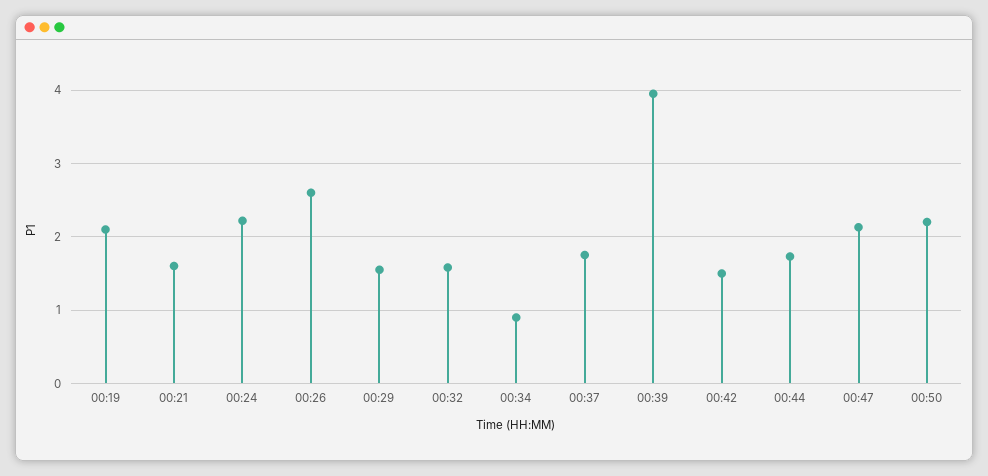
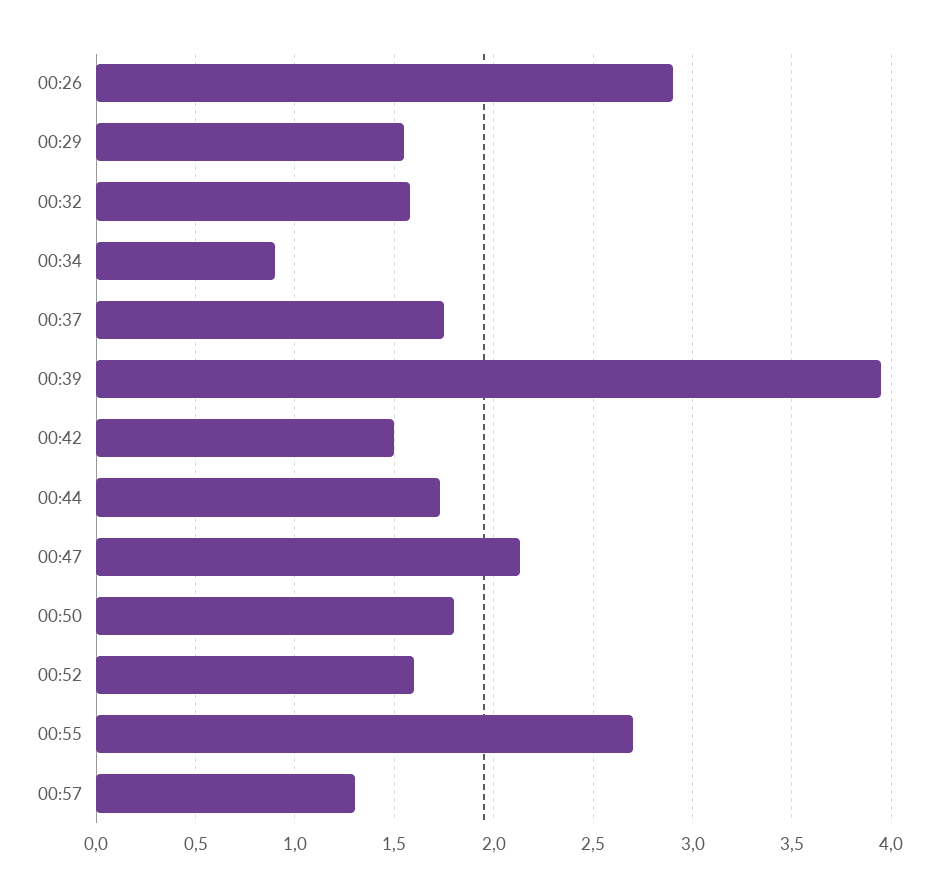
00:19: 2.1 -> none
00:21: 1.6 -> none
00:24: 2.2 -> none
00:26: 2.6 -> 2.9
00:50: 2.2 -> 1.8
00:52: none -> 1.6
00:55: none -> 2.7
00:57: none -> 1.3

